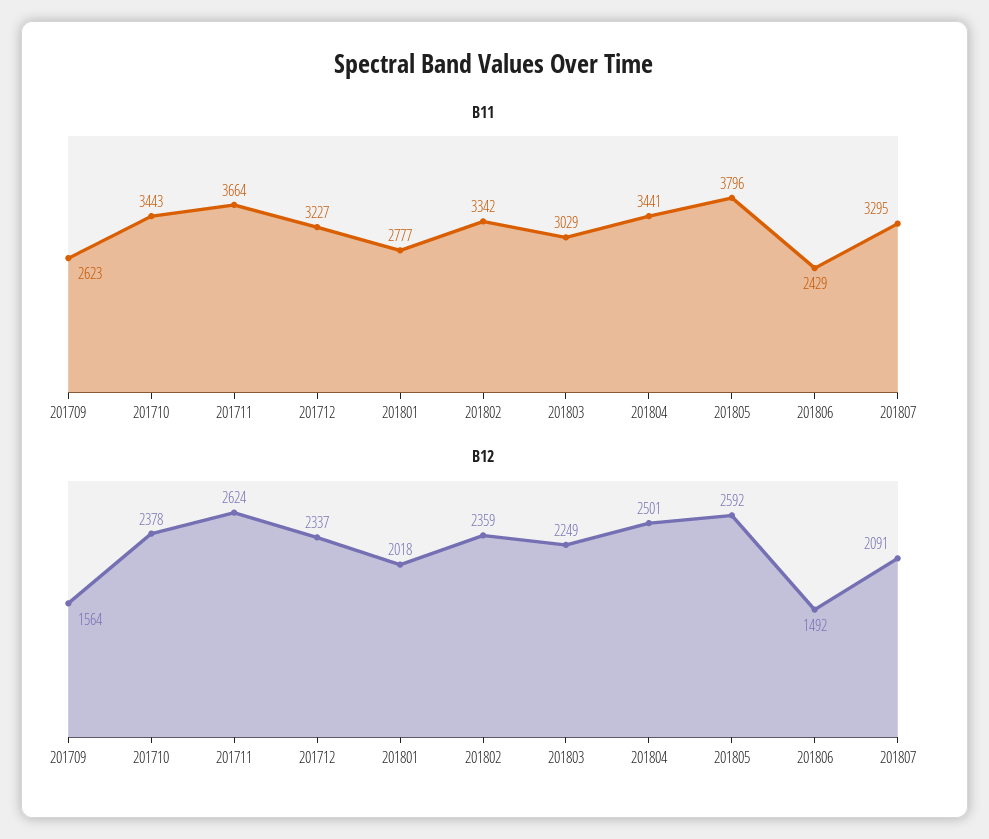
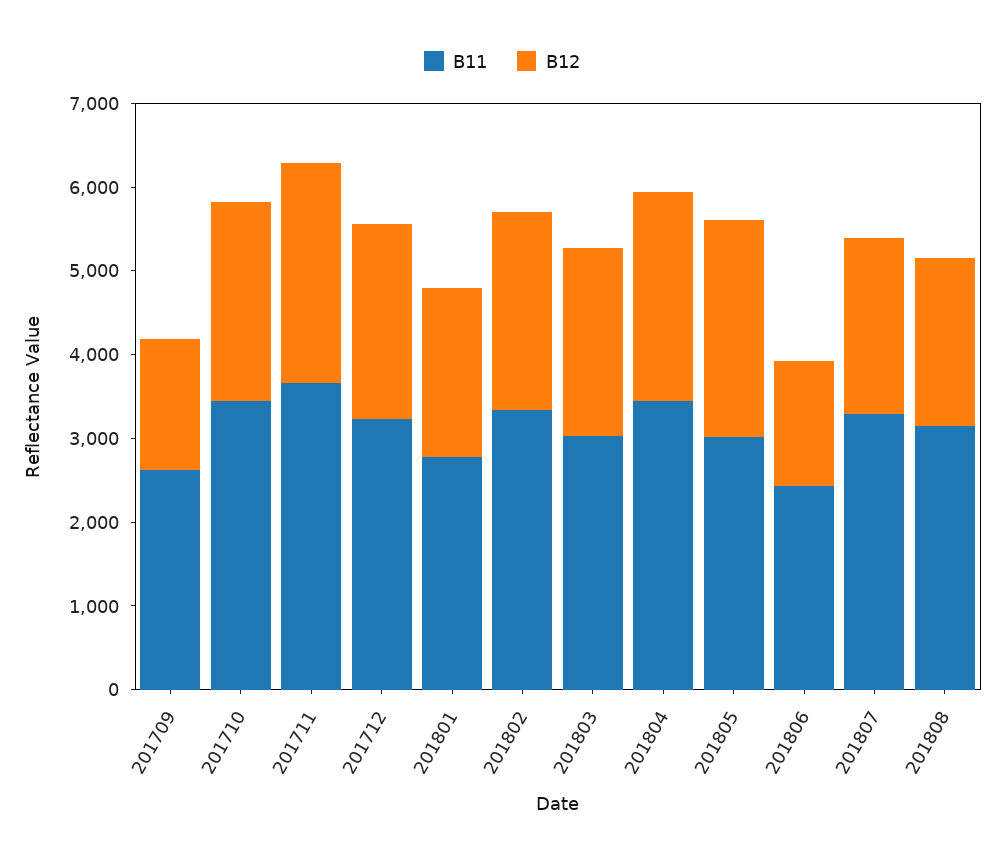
B11, 201805: 3796 -> 3000
B11, 201808: none -> 3200
B12, 201808: none -> 2000

